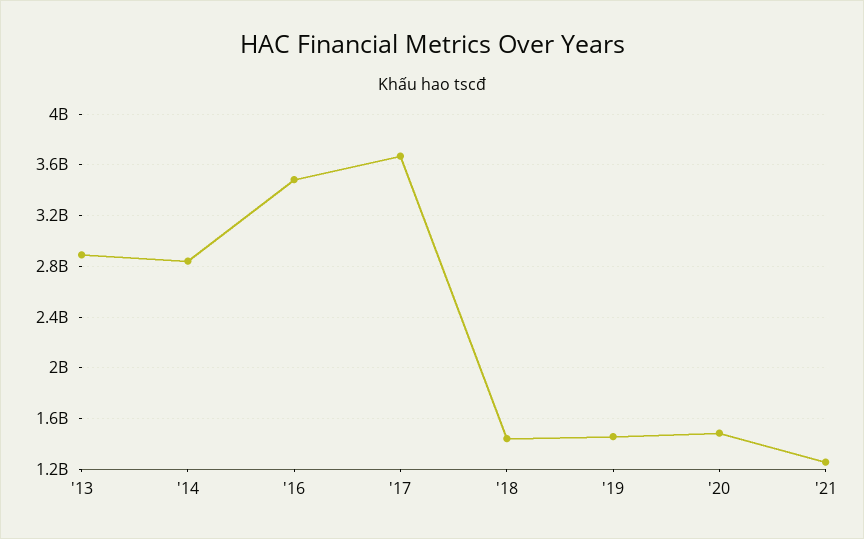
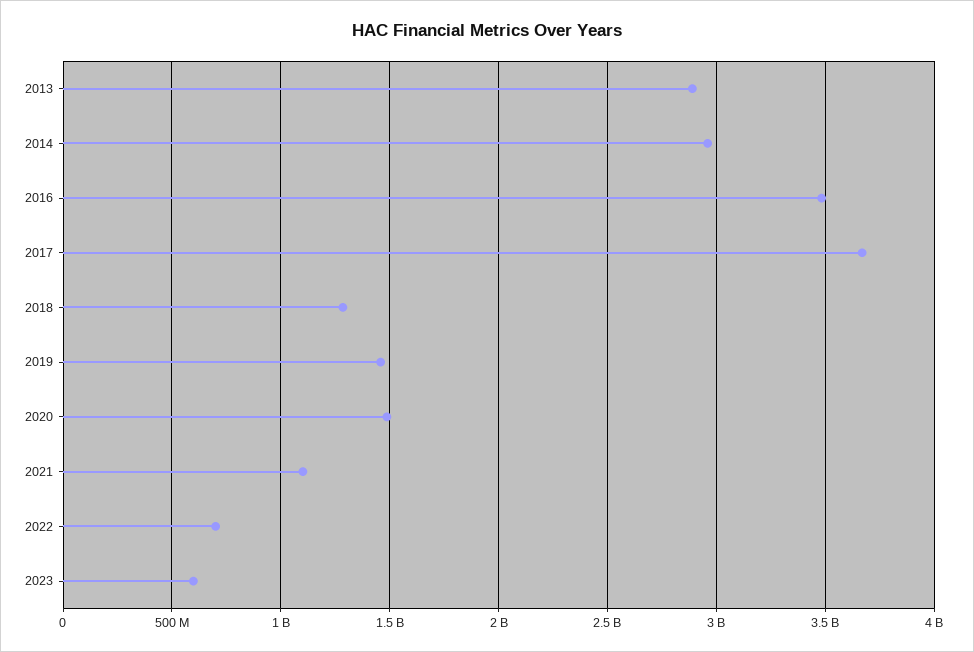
'14: 2850000000 -> 2950000000
'18: 1450000000 -> 1300000000
'21: 1250000000 -> 1100000000
2022: none -> 700000000
2023: none -> 600000000

